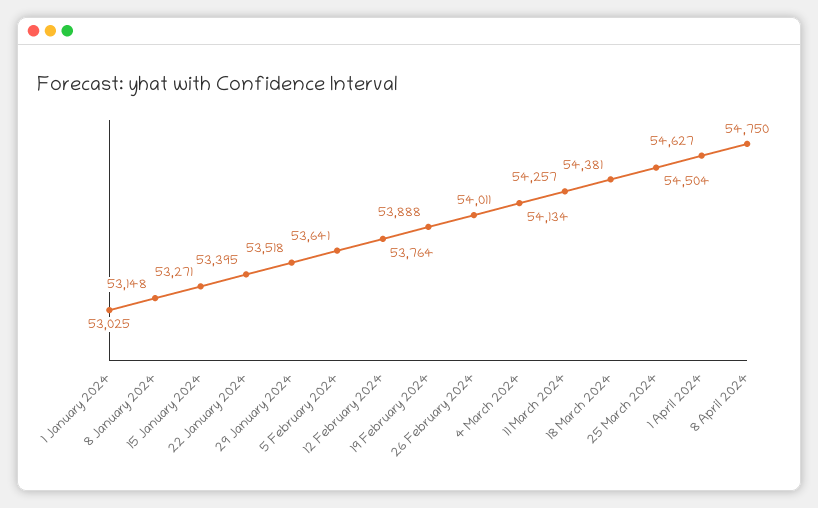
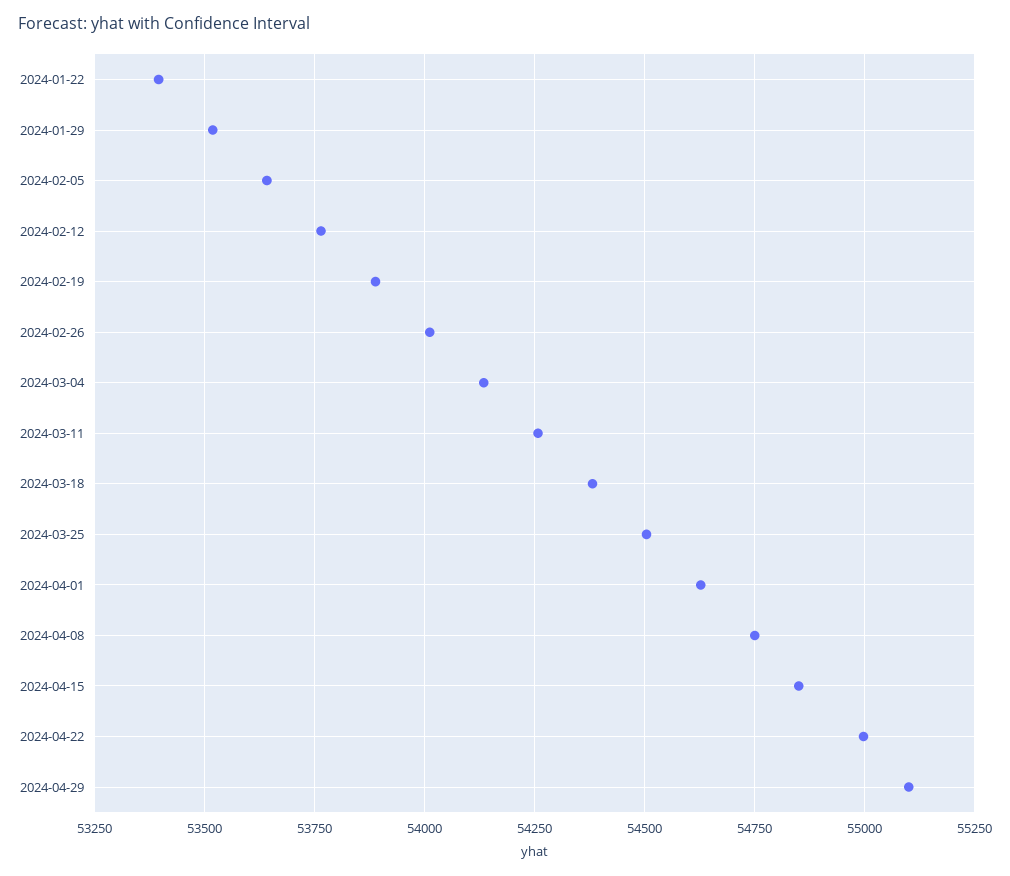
1 January 2024: 53025 -> none
8 January 2024: 53148 -> none
15 January 2024: 53271 -> none
2024-04-15: none -> 54850
2024-04-22: none -> 55000
2024-04-29: none -> 55100

